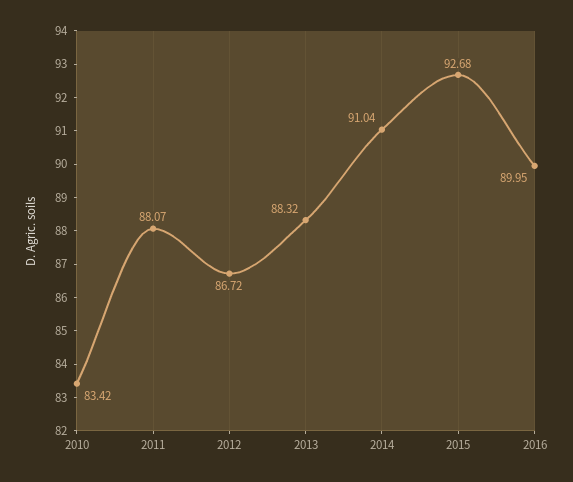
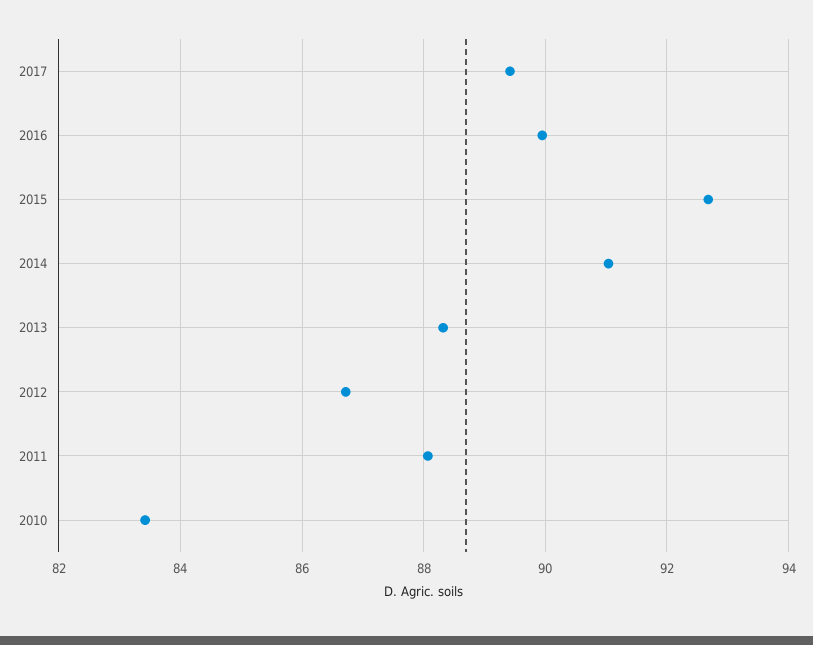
2017: none -> 89.4

